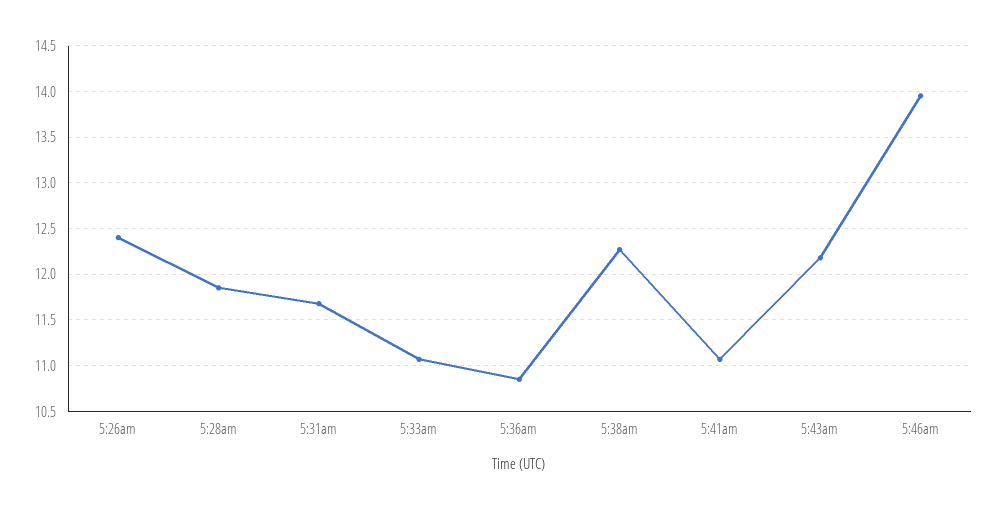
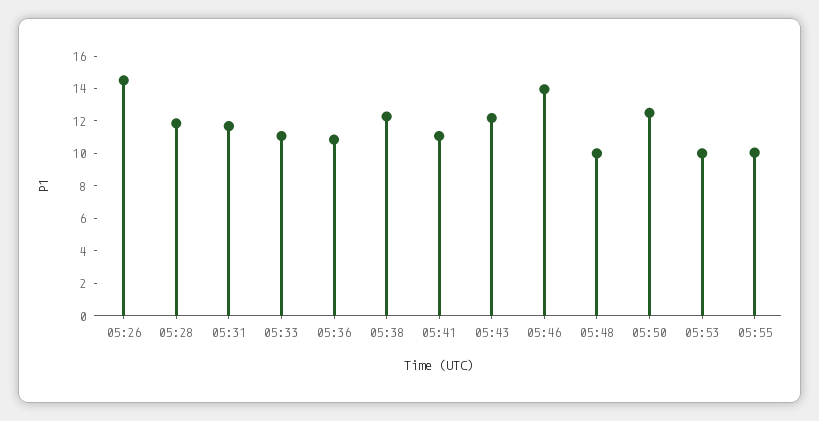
5:26am: 12.4 -> 14.5
05:48: none -> 10
05:50: none -> 12.5
05:53: none -> 10
05:55: none -> 10

